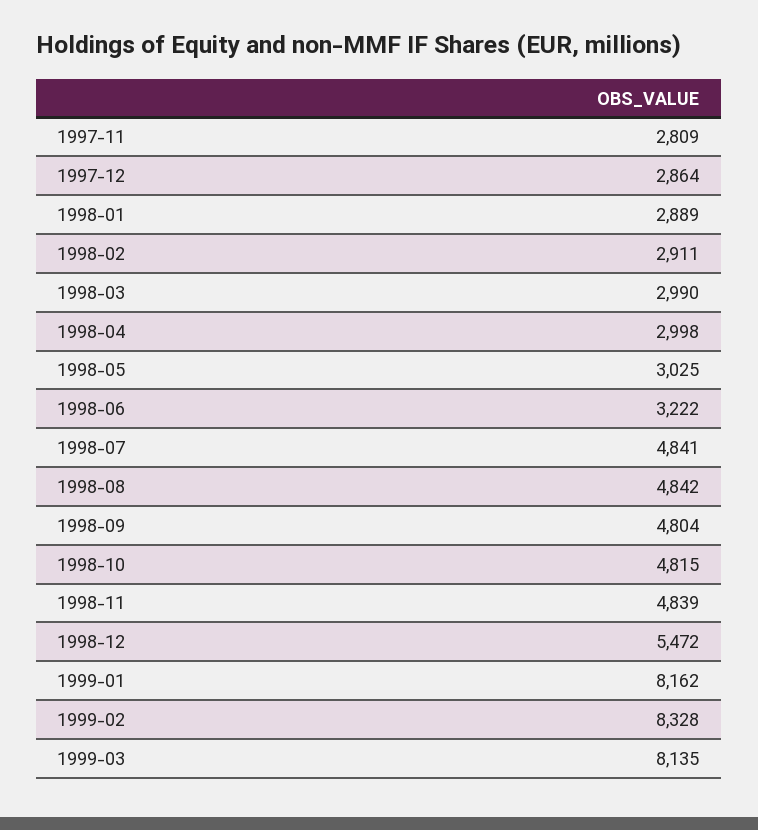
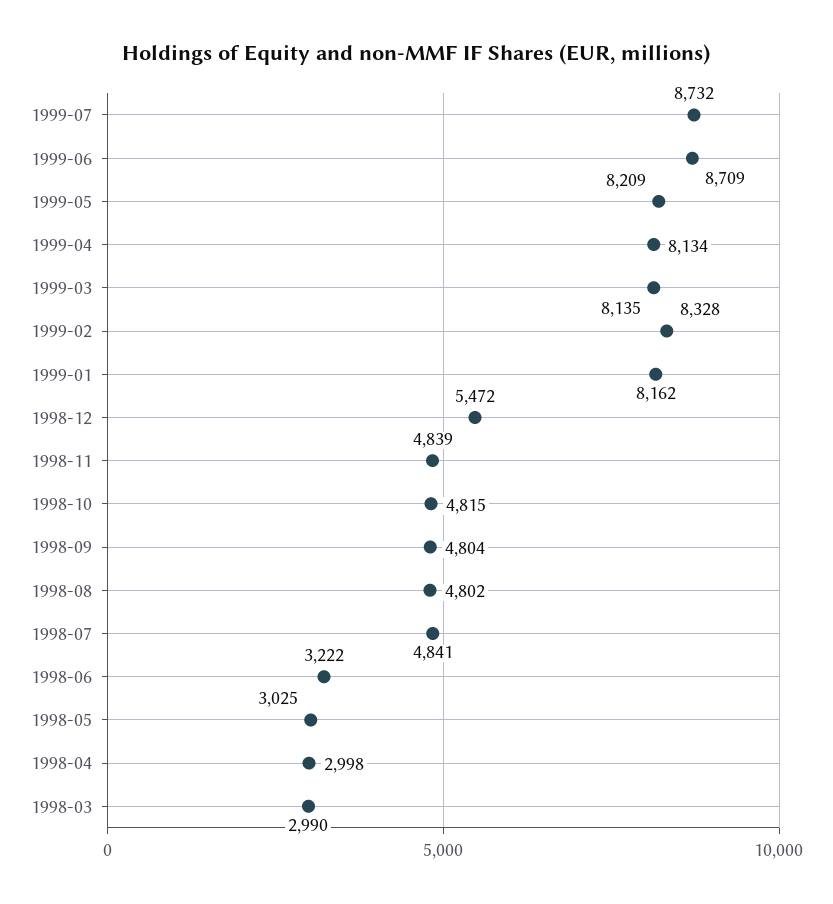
1997-11: 2809 -> none
1997-12: 2864 -> none
1998-01: 2889 -> none
1998-02: 2911 -> none
1998-08: 4842 -> 4802
1999-07: none -> 8732
1999-06: none -> 8709
1999-05: none -> 8209
1999-04: none -> 8134

